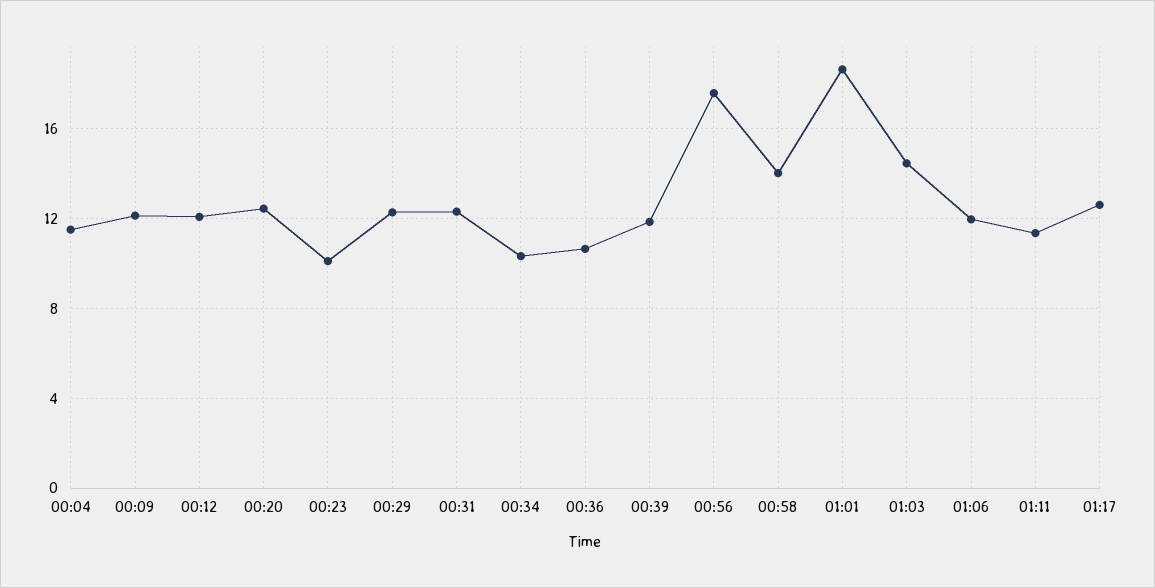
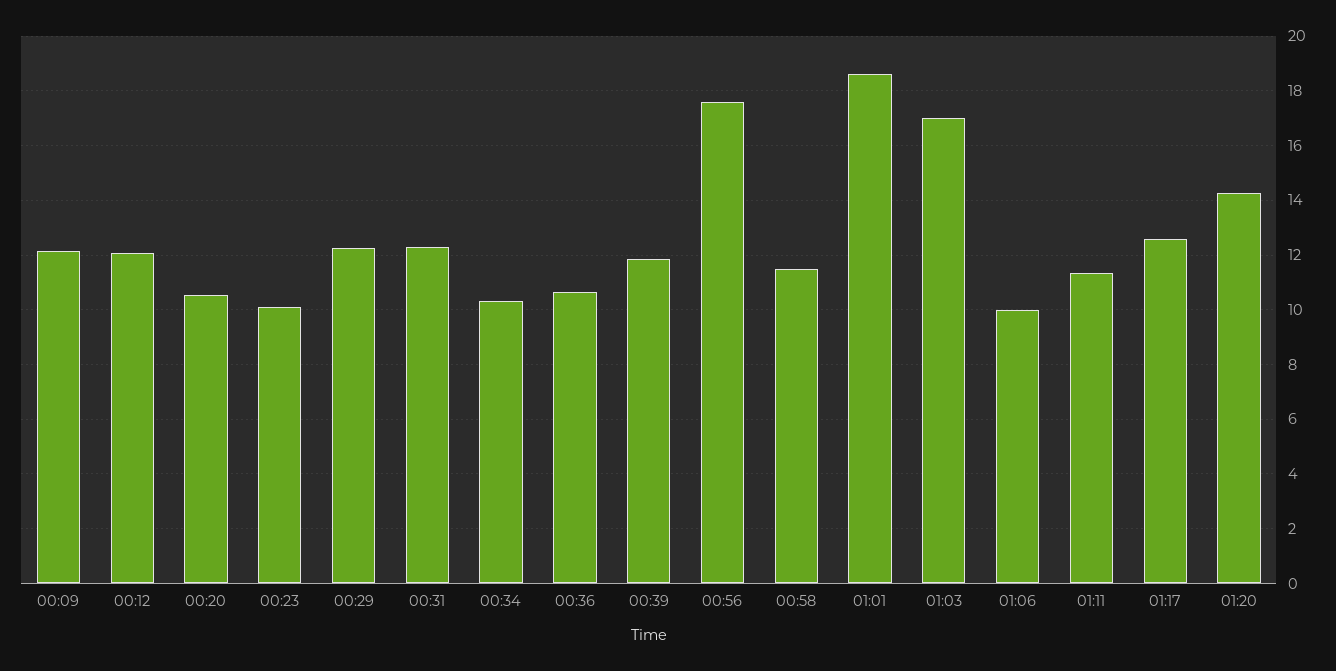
00:04: 11.5 -> none
00:20: 12.5 -> 10.5
00:58: 14 -> 11.5
01:03: 14.5 -> 17
01:06: 12 -> 10
01:20: none -> 14.25

